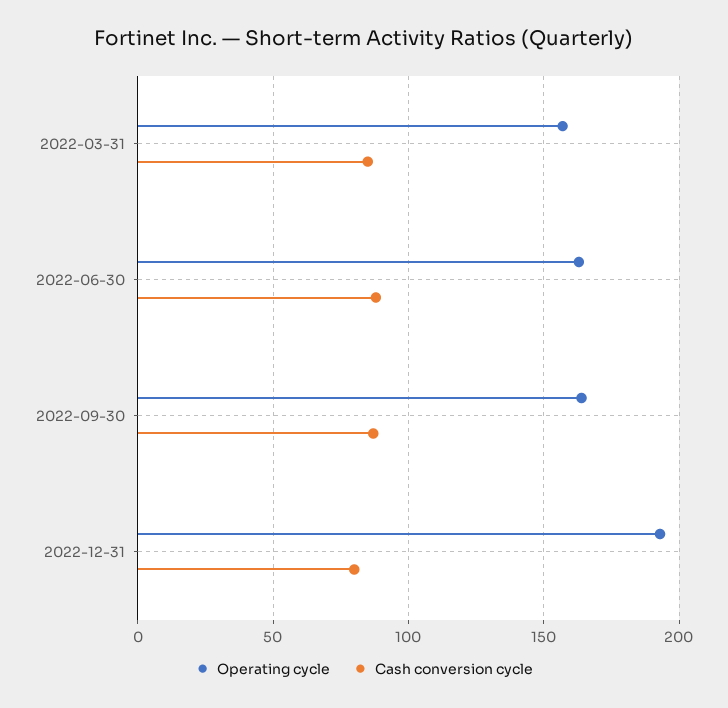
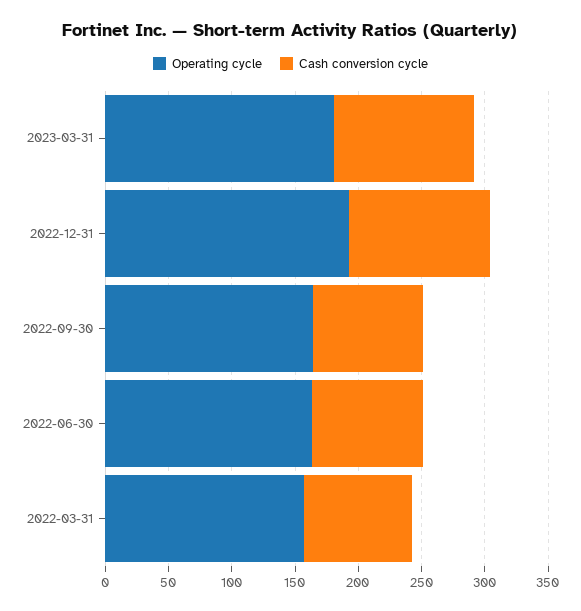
Cash conversion cycle, 2022-12-31: 80 -> 110
Operating cycle, 2023-03-31: none -> 180
Cash conversion cycle, 2023-03-31: none -> 110

